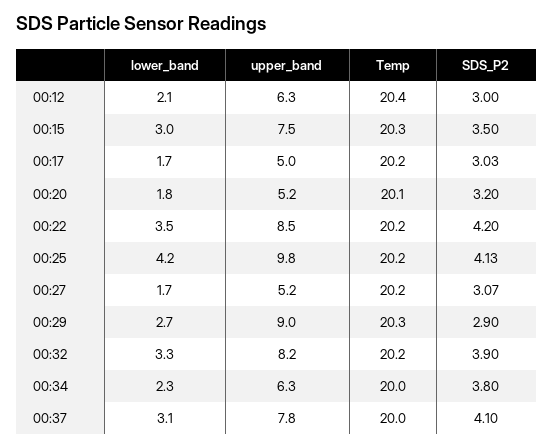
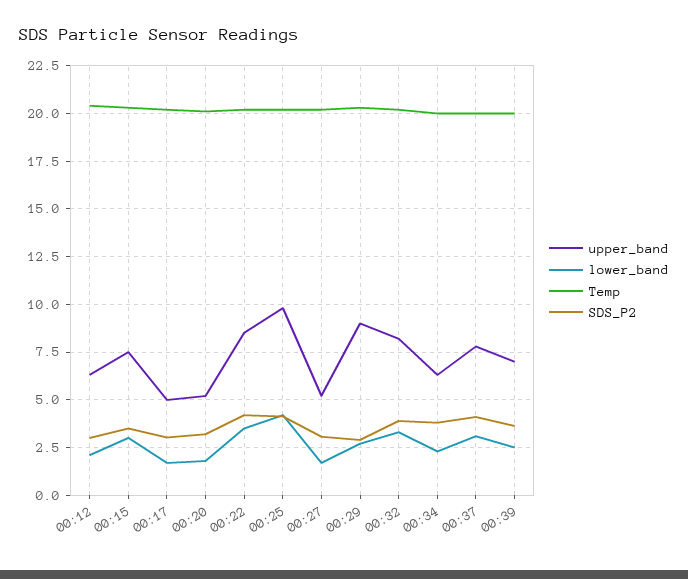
upper_band, 00:39: none -> 7
lower_band, 00:39: none -> 2.5
Temp, 00:39: none -> 20
SDS_P2, 00:39: none -> 3.5

